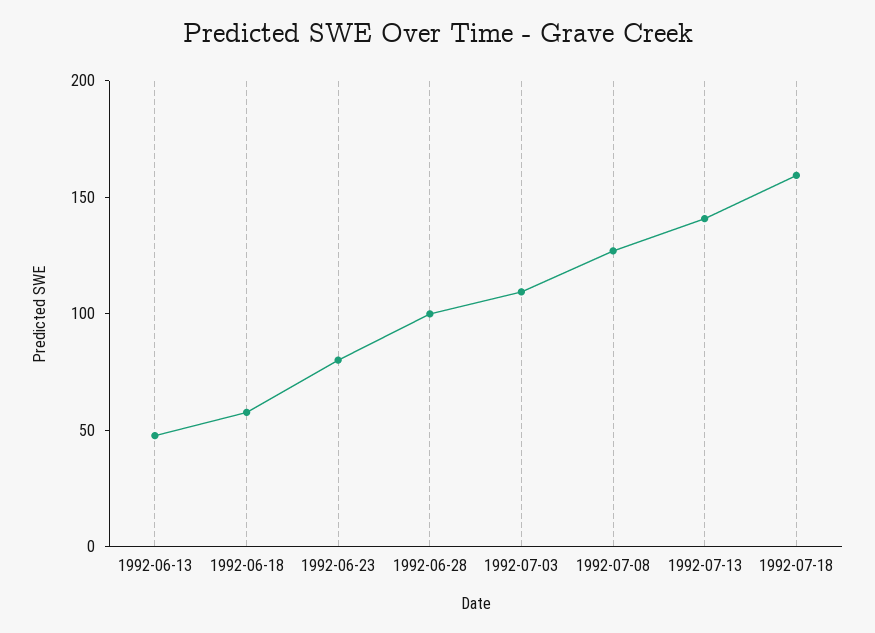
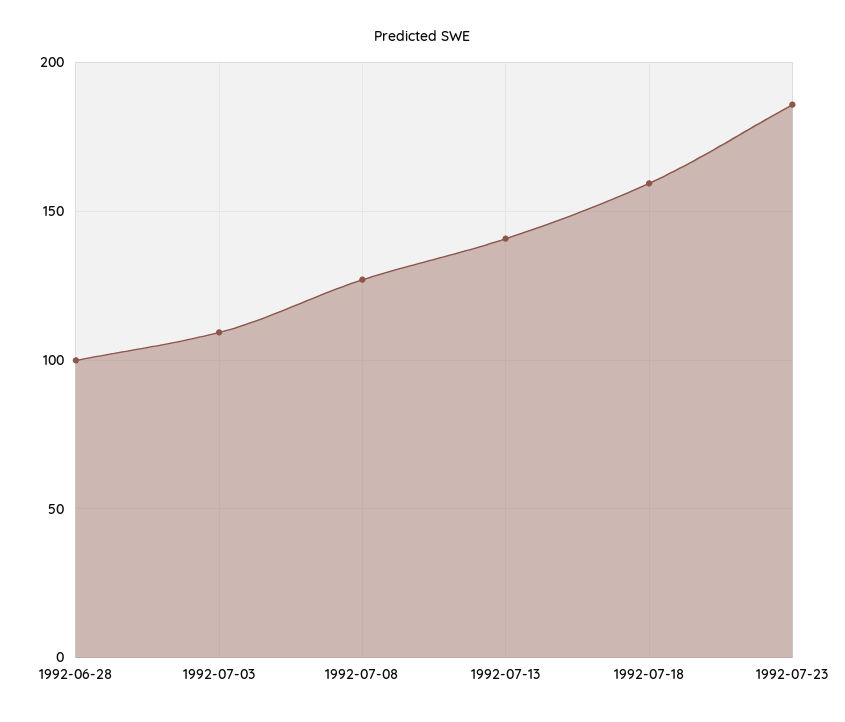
1992-06-13: 50 -> none
1992-06-18: 60 -> none
1992-06-23: 80 -> none
1992-07-23: none -> 185

